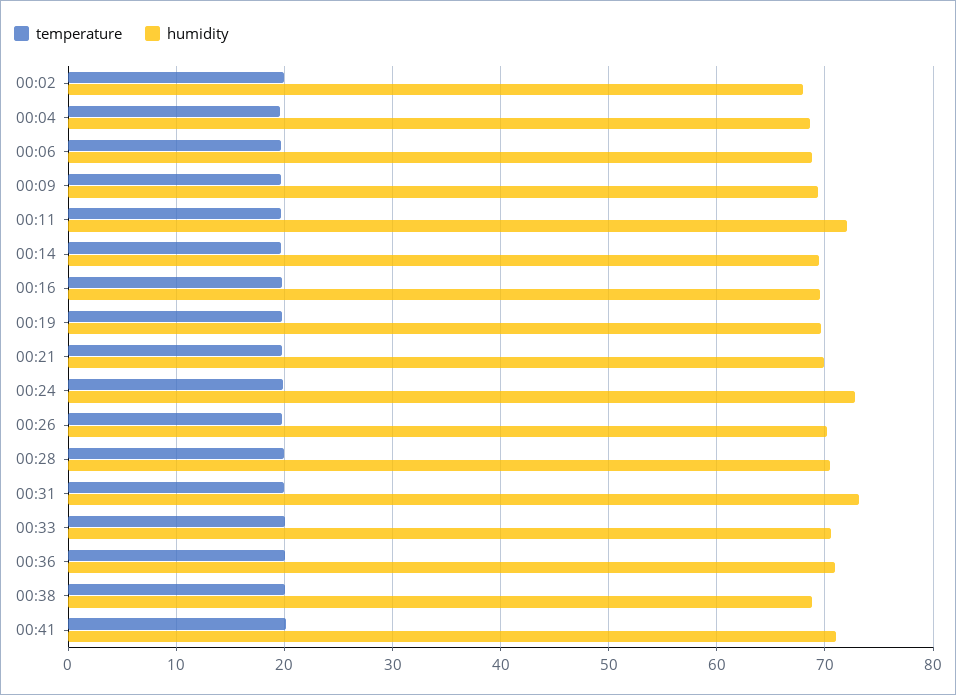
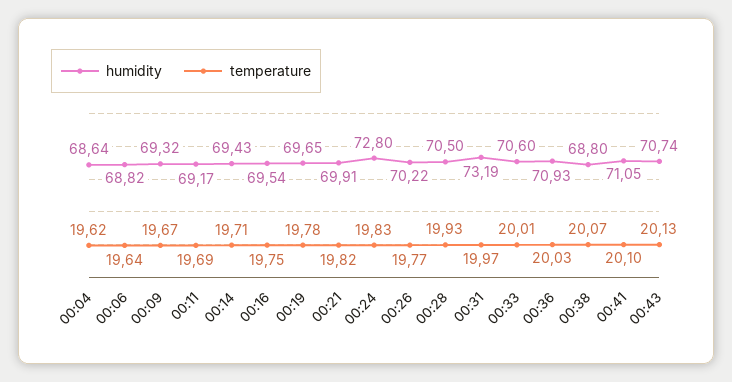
temperature, 00:02: 20 -> none
humidity, 00:02: 68 -> none
humidity, 00:11: 72 -> 69.17
humidity, 00:43: none -> 70.74
temperature, 00:43: none -> 20.13

